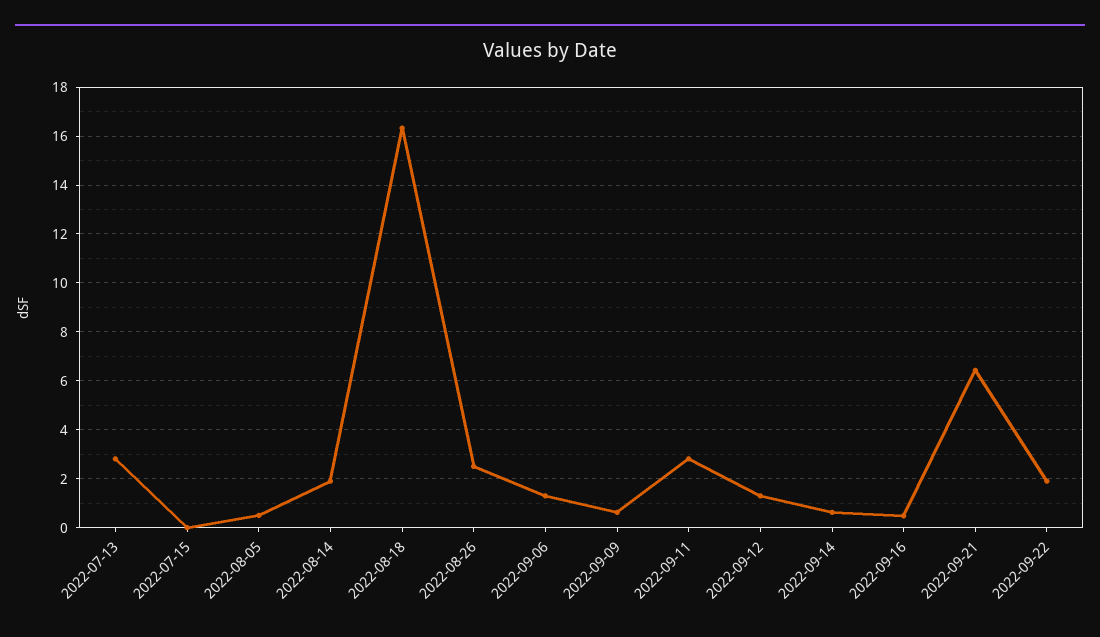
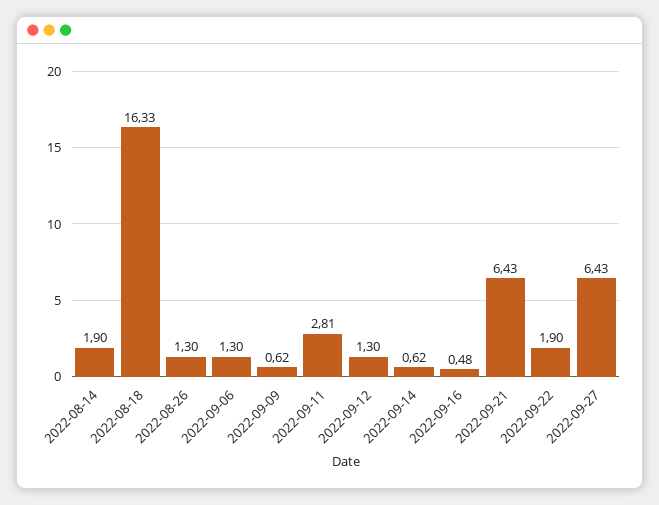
2022-07-13: 2.75 -> none
2022-07-15: 0 -> none
2022-08-05: 0.5 -> none
2022-08-26: 2.5 -> 1.3
2022-09-27: none -> 6.43

